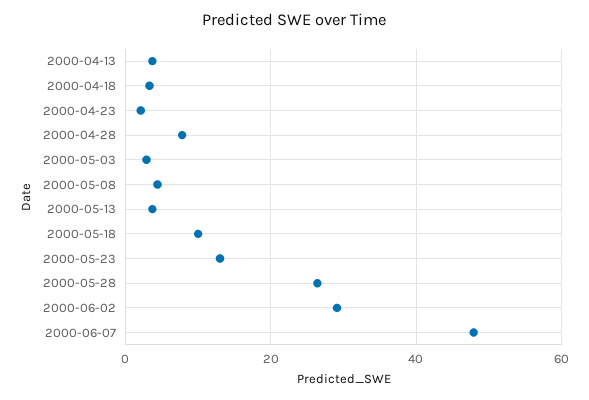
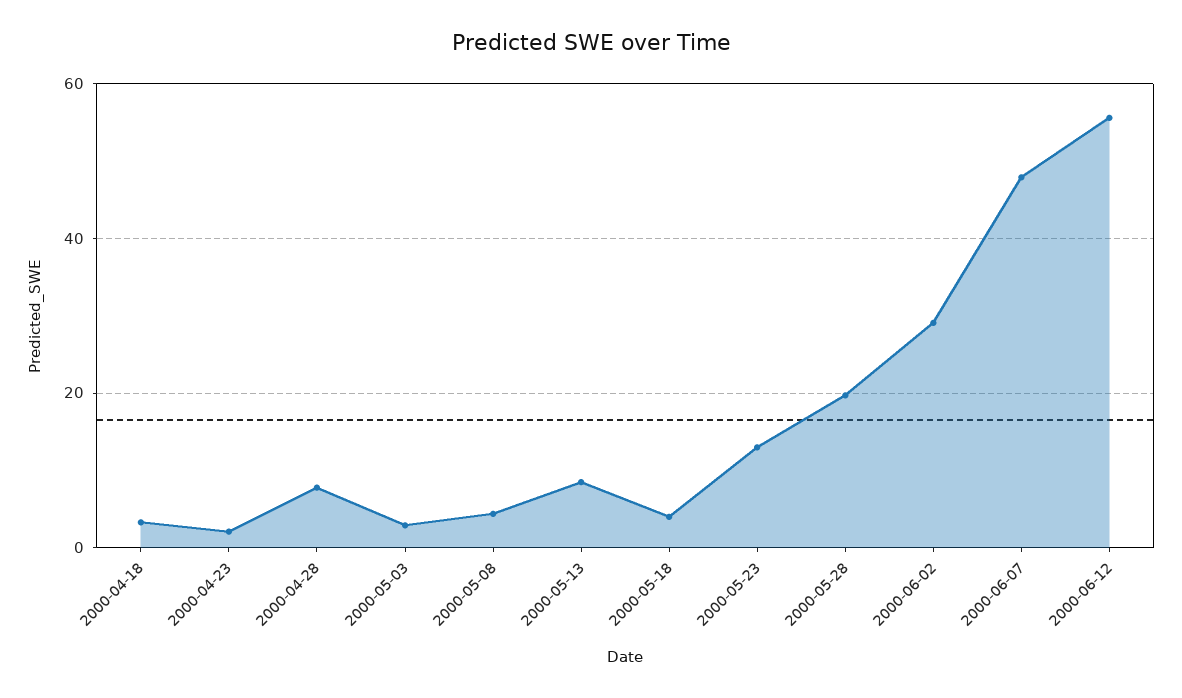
2000-04-13: 4 -> none
2000-05-13: 4 -> 8
2000-05-18: 10 -> 4
2000-05-28: 26 -> 20
2000-06-12: none -> 56

